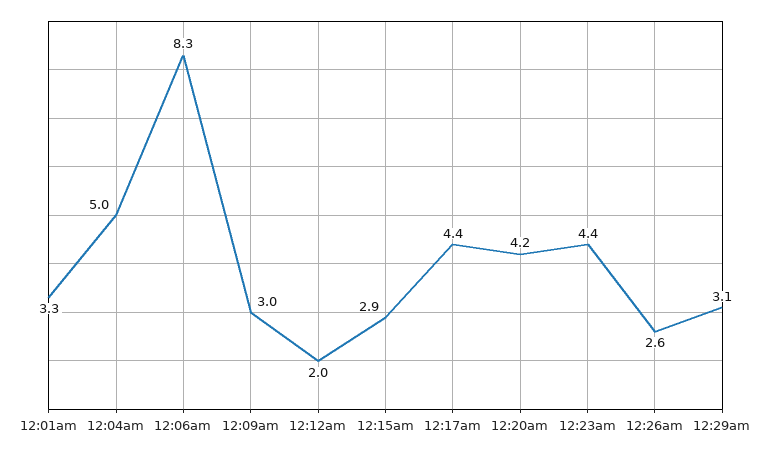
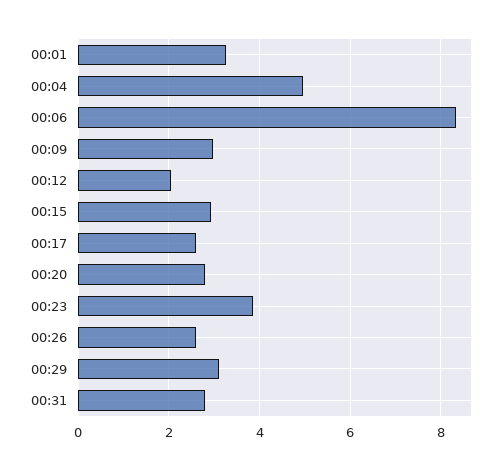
12:17am: 4.4 -> 2.6
12:20am: 4.2 -> 2.8
12:23am: 4.4 -> 3.8
00:31: none -> 2.8

